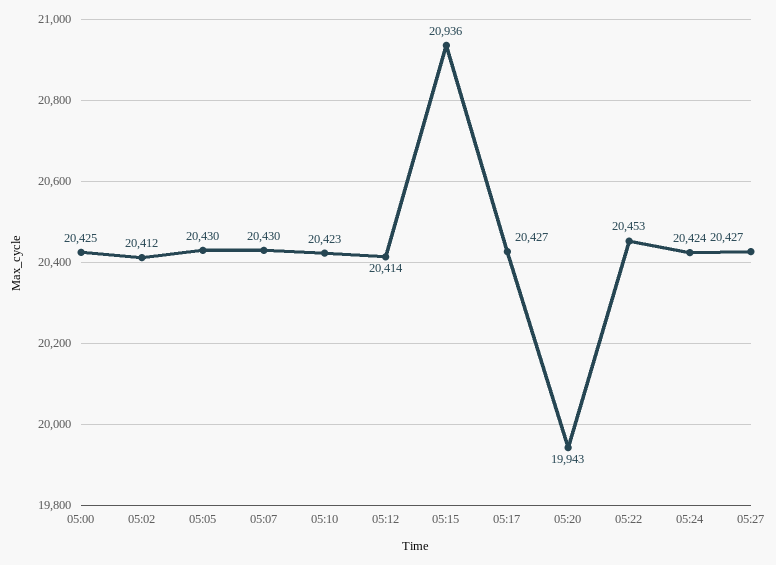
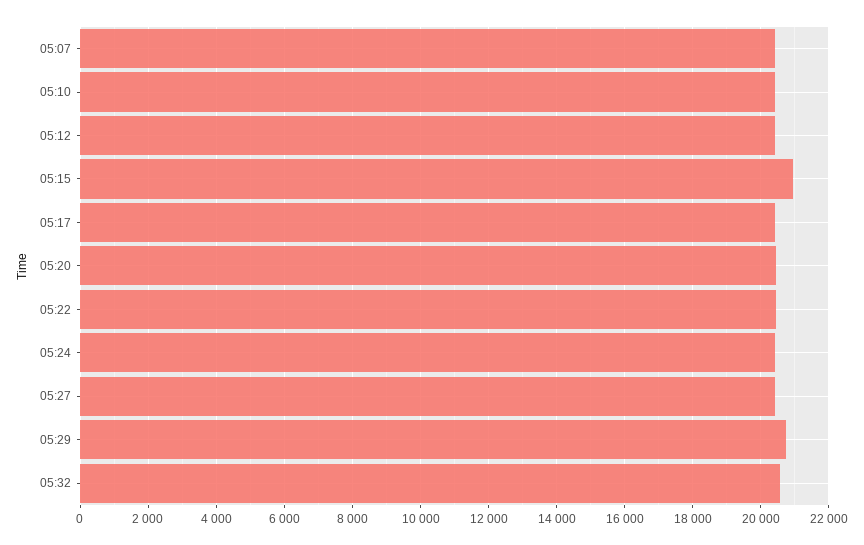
05:00: 20425 -> none
05:02: 20412 -> none
05:05: 20430 -> none
05:20: 19943 -> 20400
05:29: none -> 20800
05:32: none -> 20600

